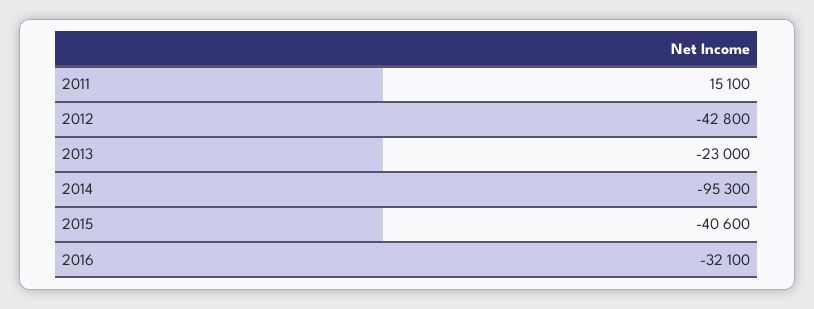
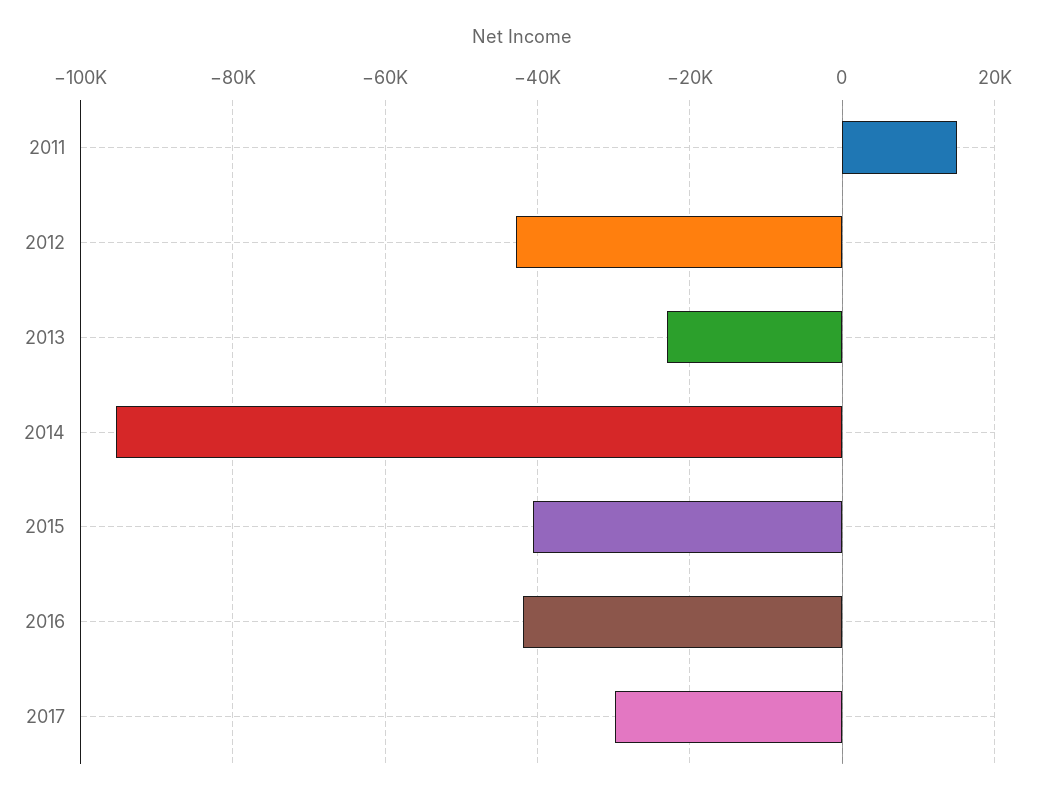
2016: -32100 -> -42000
2017: none -> -30000

